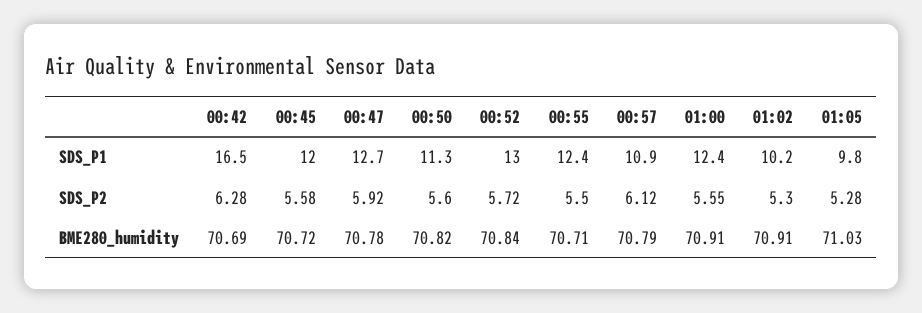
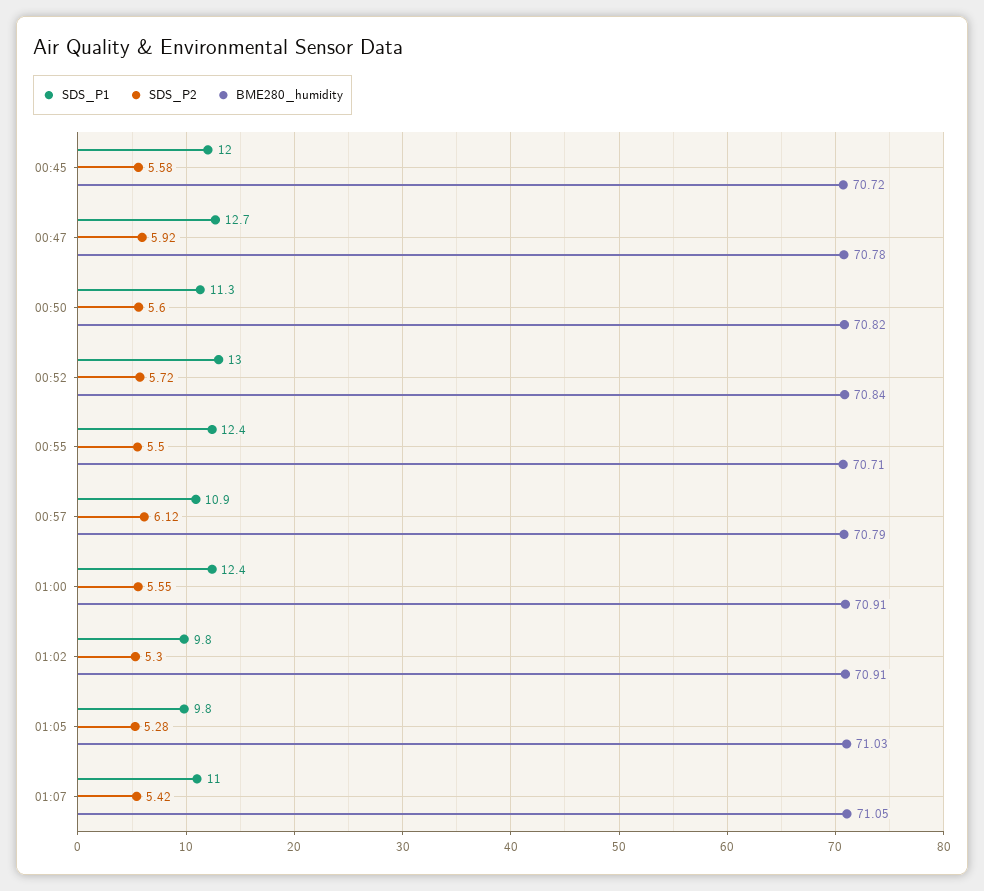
SDS_P1, 00:42: 16.5 -> none
SDS_P1, 01:02: 10.2 -> 9.8
SDS_P2, 00:42: 6.28 -> none
BME280_humidity, 00:42: 70.69 -> none
SDS_P1, 01:07: none -> 11
SDS_P2, 01:07: none -> 5.42
BME280_humidity, 01:07: none -> 71.05

